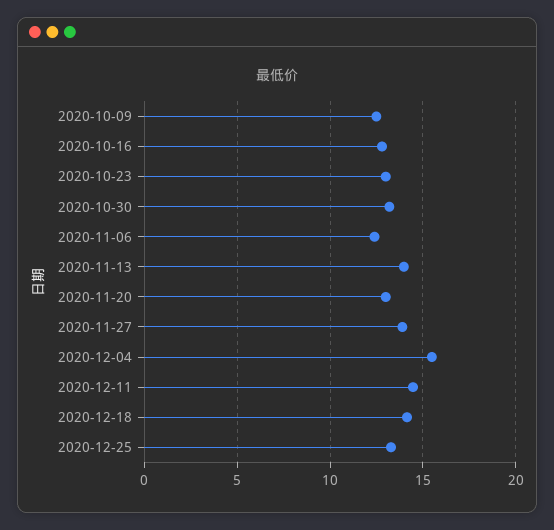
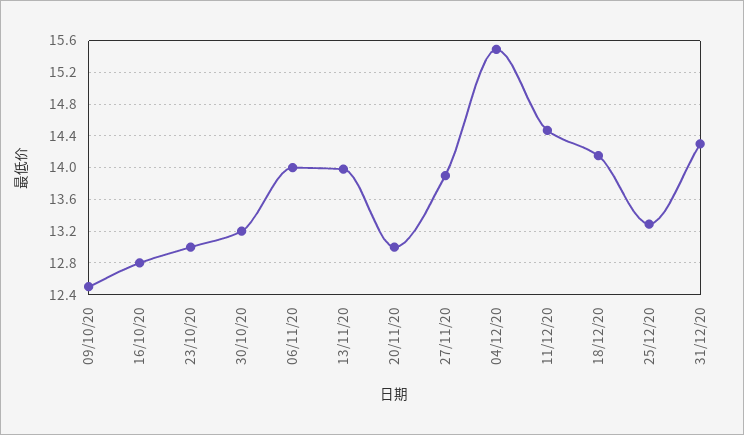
2020-11-06: 12.5 -> 14
31/12/20: none -> 14.3

